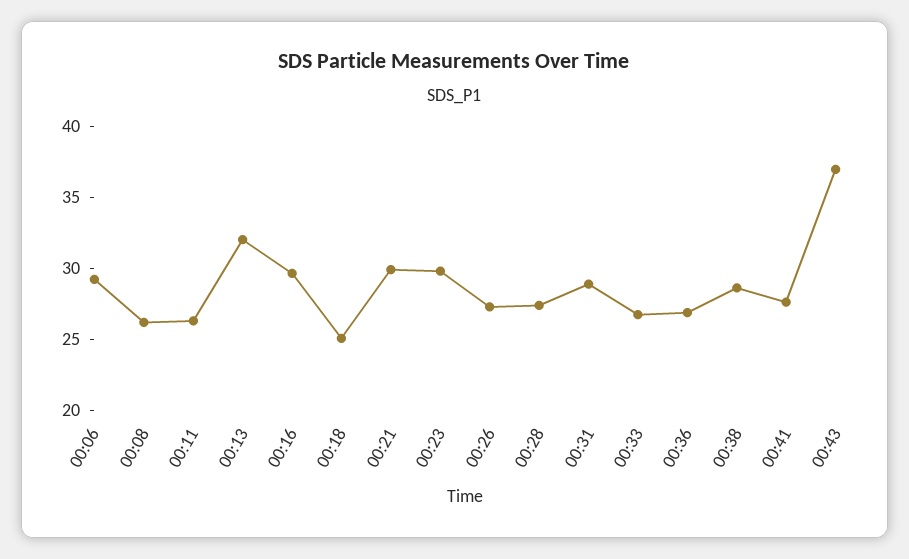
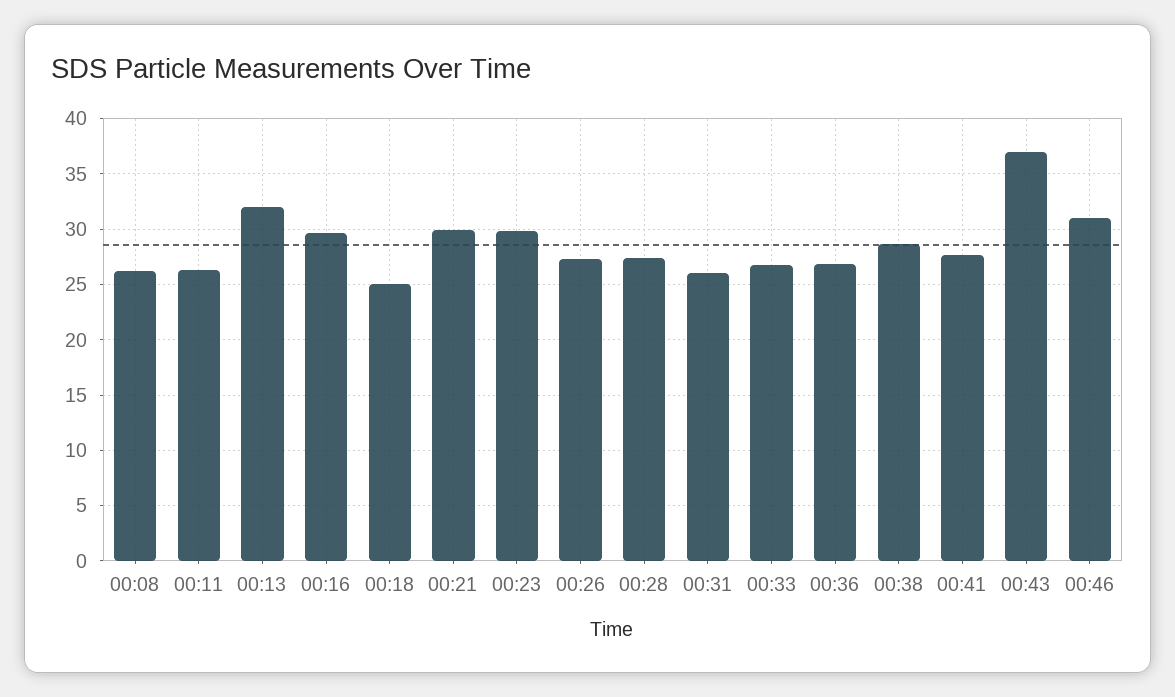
00:06: 29 -> none
00:31: 29 -> 26
00:46: none -> 31

